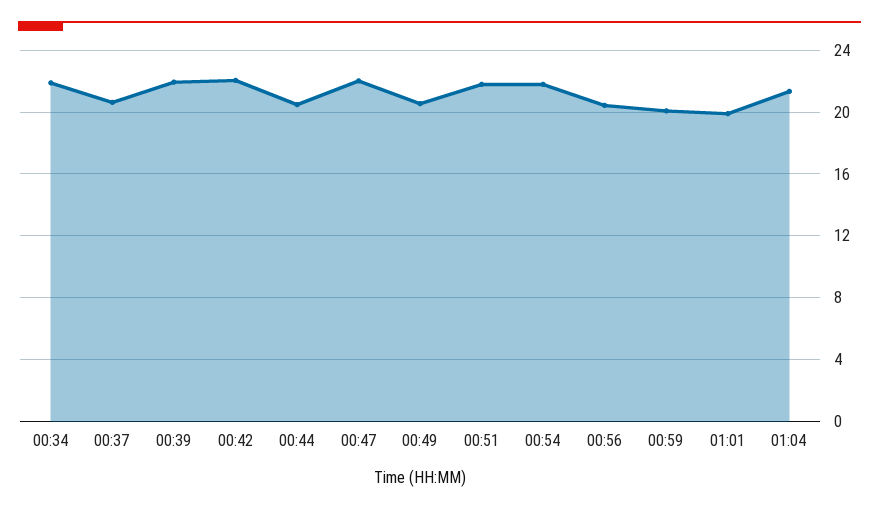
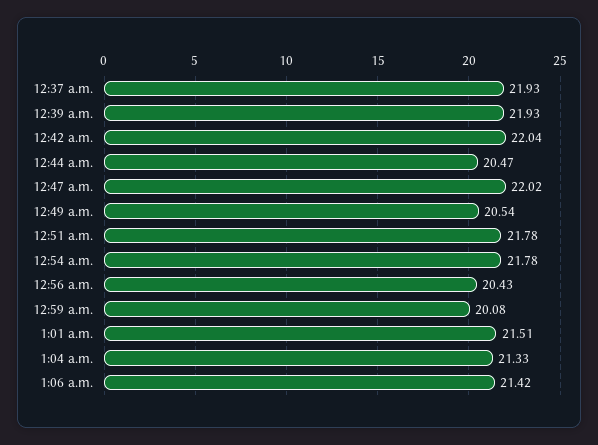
00:34: 22 -> none
00:37: 20.5 -> 21.93
01:01: 20 -> 21.51
1:06 a.m.: none -> 21.42

